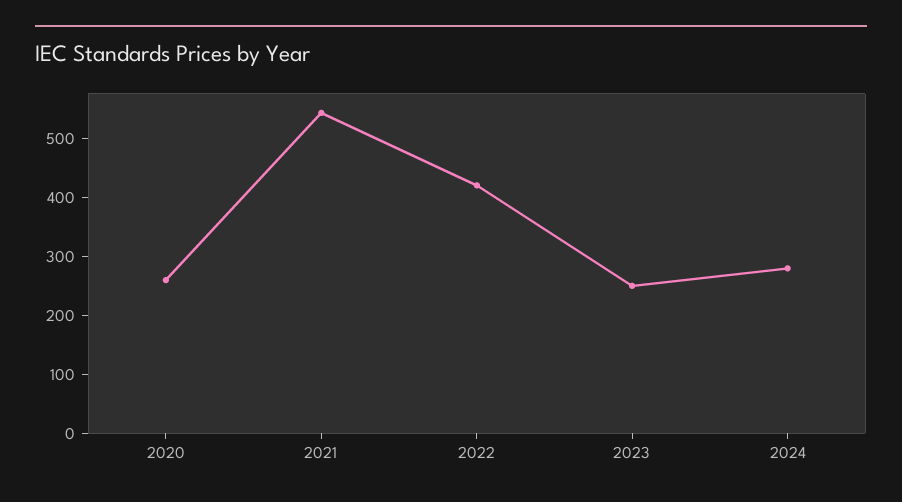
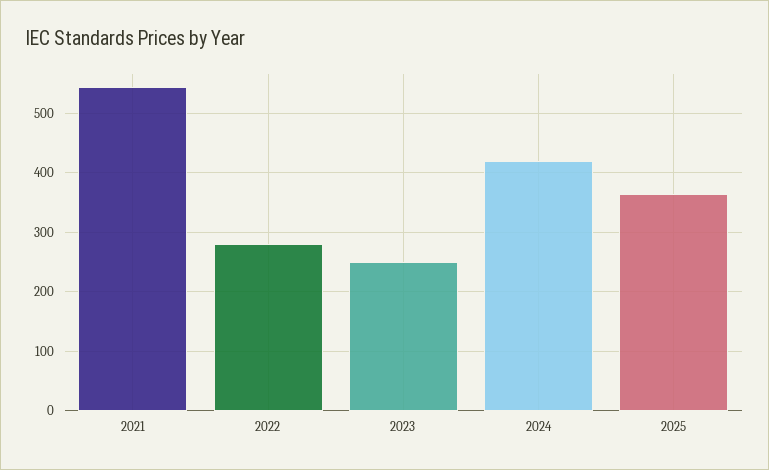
2020: 260 -> none
2022: 420 -> 280
2024: 280 -> 420
2025: none -> 360

